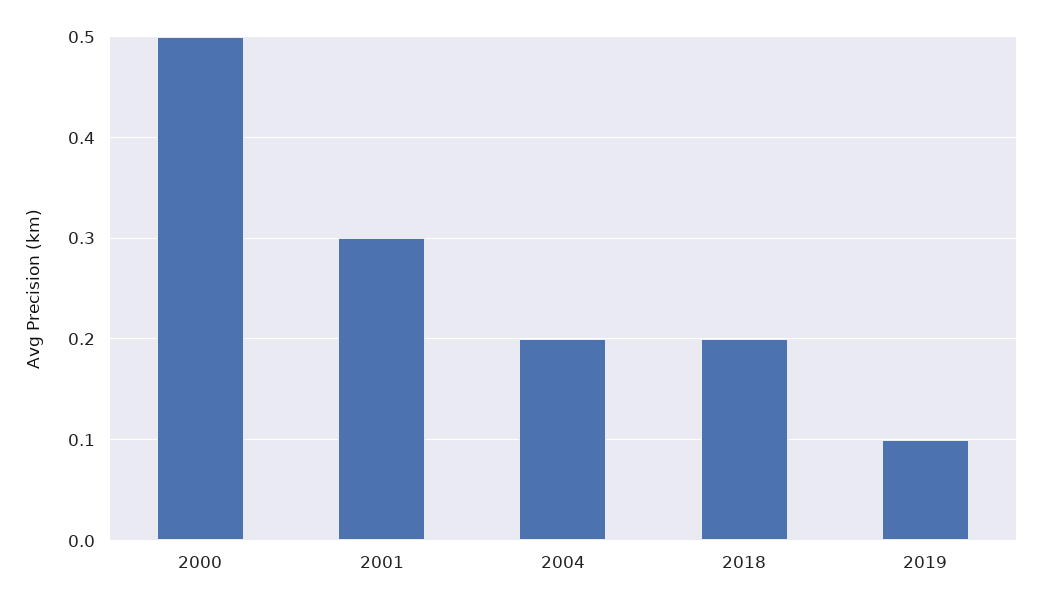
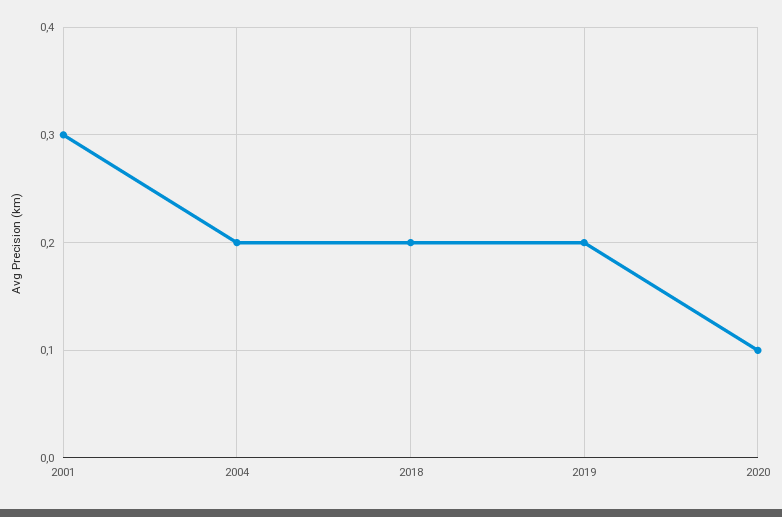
2000: 0.5 -> none
2019: 0.1 -> 0.2
2020: none -> 0.1

